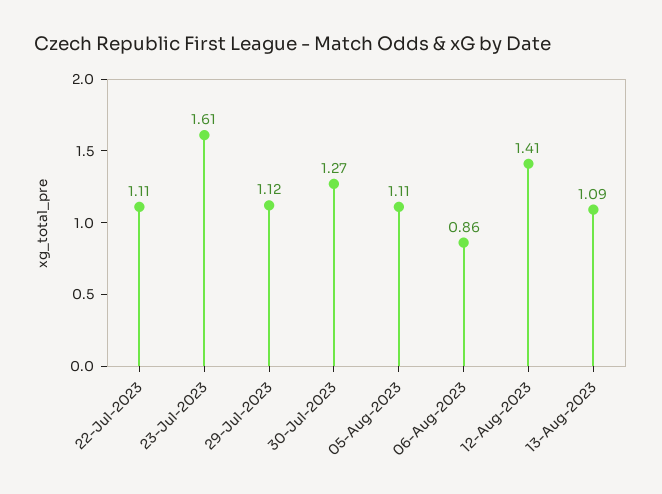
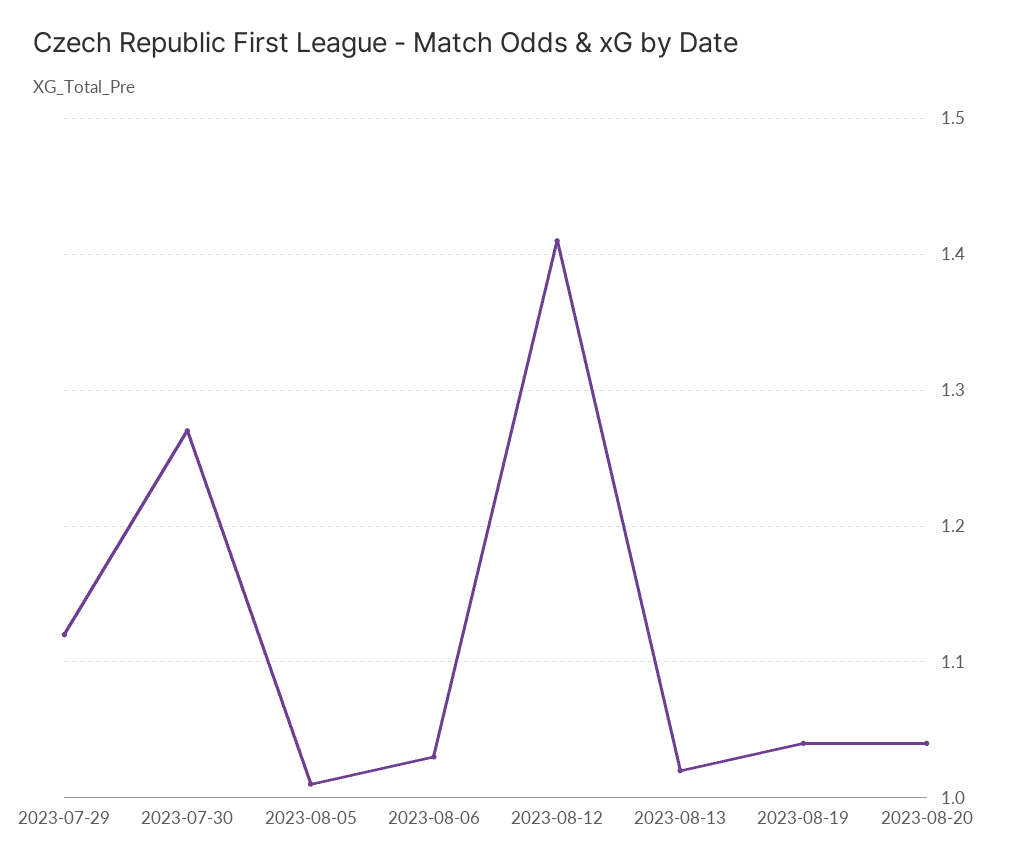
22-Jul-2023: 1.11 -> none
23-Jul-2023: 1.61 -> none
05-Aug-2023: 1.11 -> 1.01
06-Aug-2023: 0.86 -> 1.03
13-Aug-2023: 1.09 -> 1.02
2023-08-19: none -> 1.04
2023-08-20: none -> 1.04

